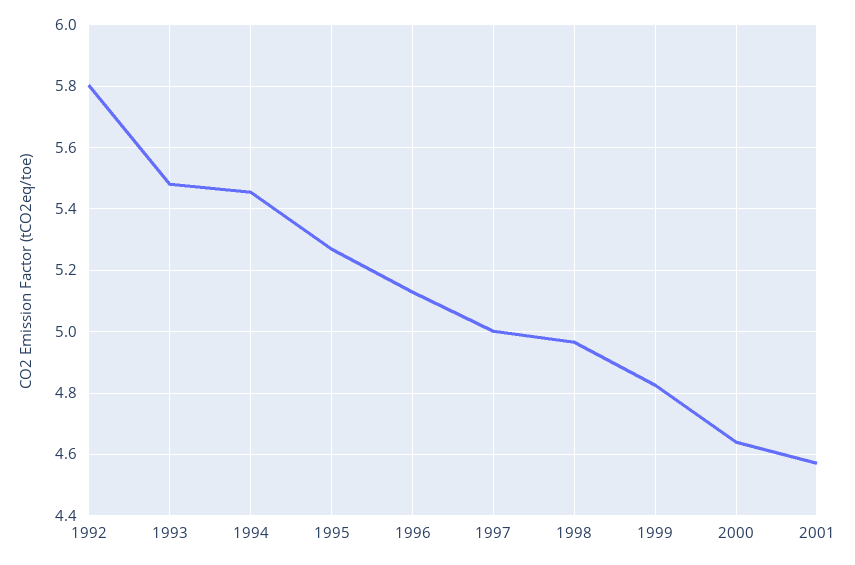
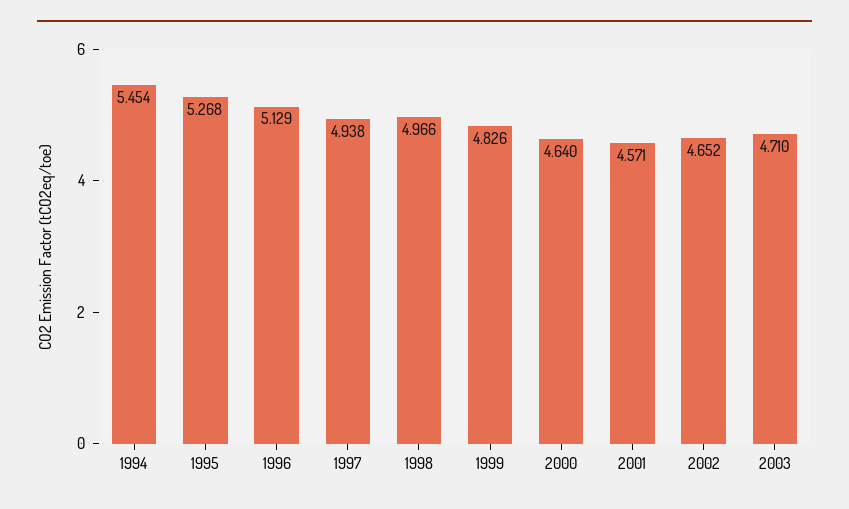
1992: 5.8 -> none
1993: 5.48 -> none
1997: 5 -> 4.938
2002: none -> 4.652
2003: none -> 4.71

